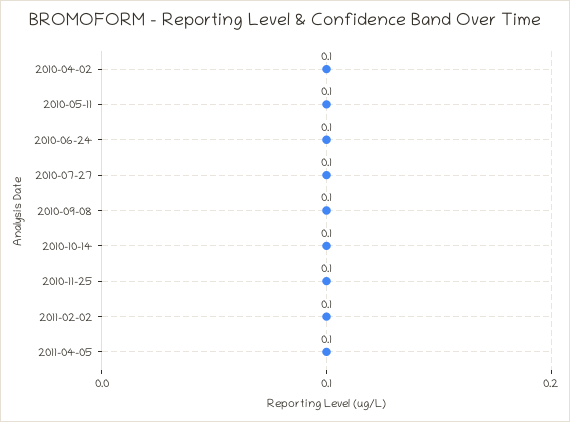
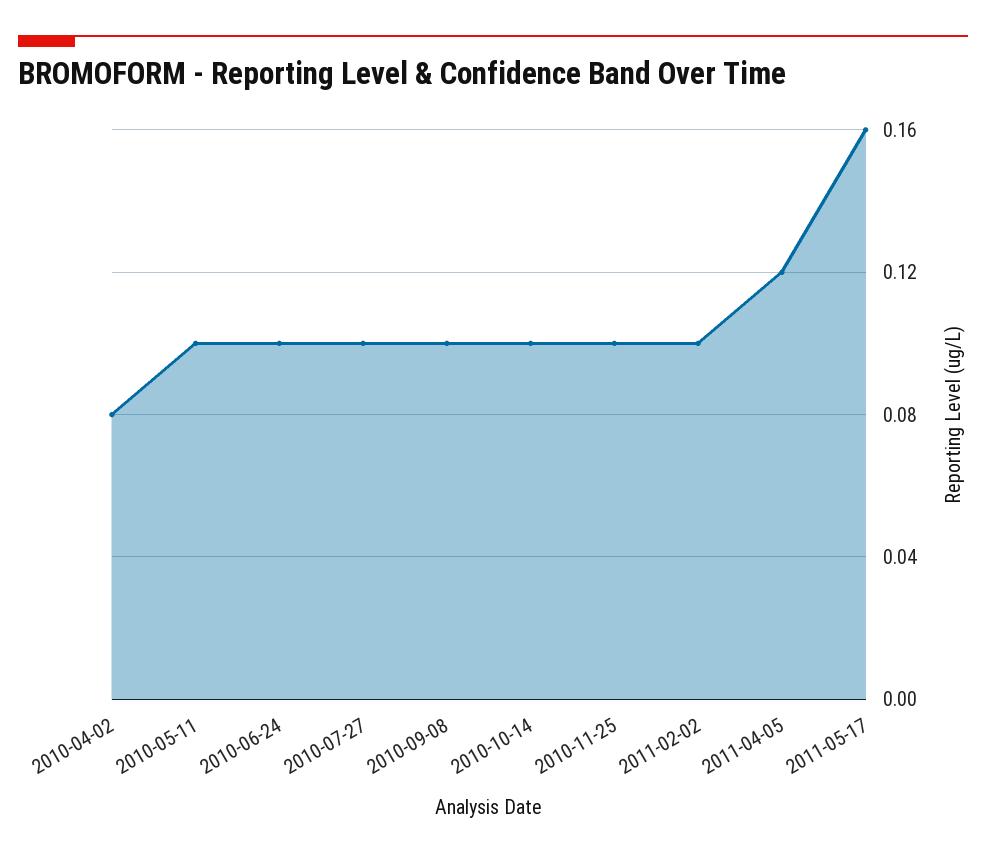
2010-04-02: 0.1 -> 0.08
2011-04-05: 0.1 -> 0.12
2011-05-17: none -> 0.16

